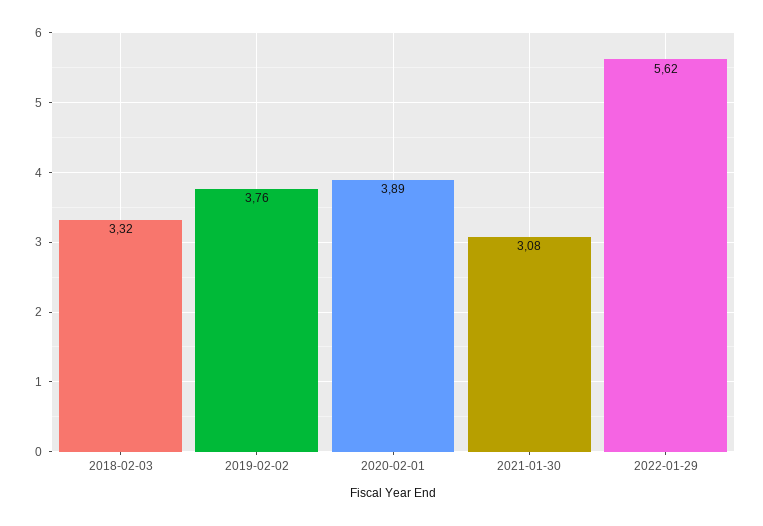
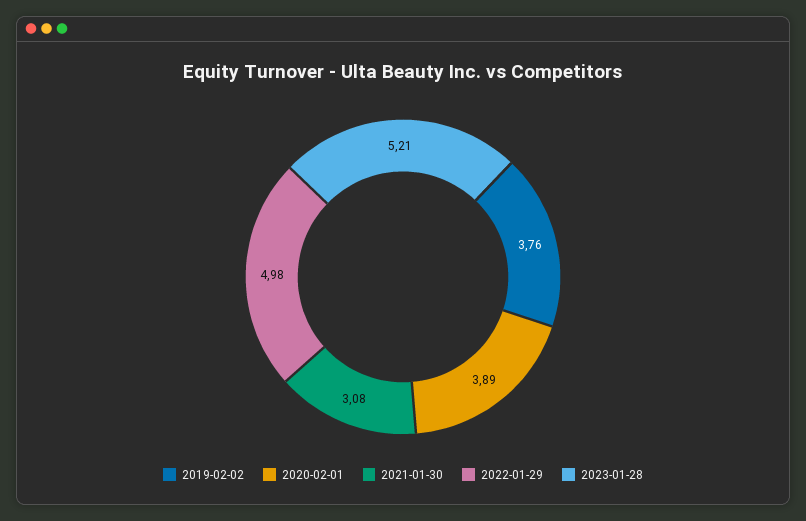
2018-02-03: 3.32 -> none
2022-01-29: 5.62 -> 4.98
2023-01-28: none -> 5.21

